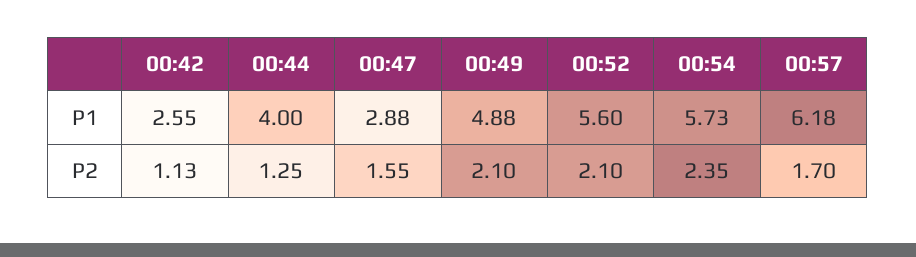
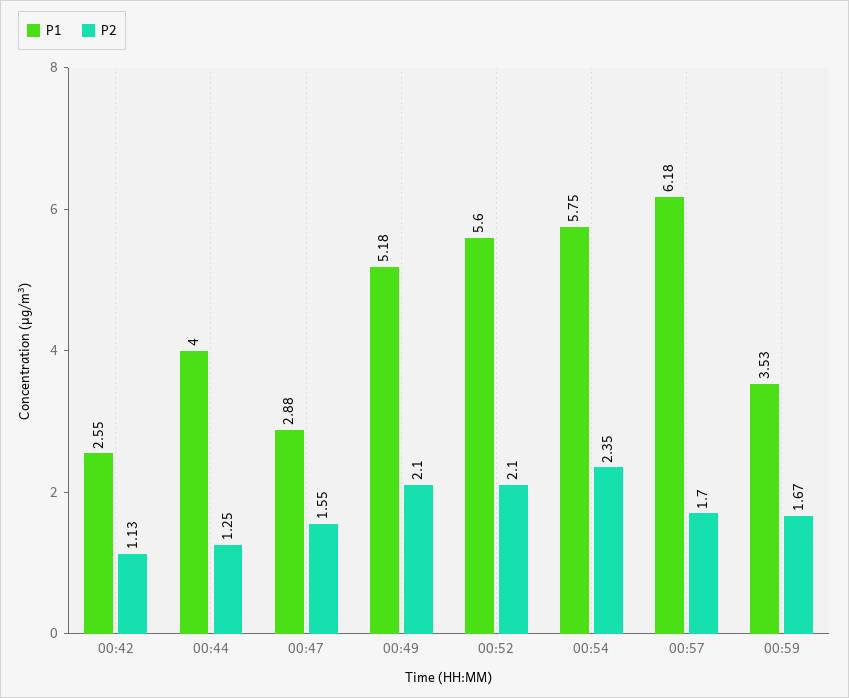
P1, 00:49: 4.88 -> 5.18
P1, 00:54: 5.73 -> 5.75
P1, 00:59: none -> 3.53
P2, 00:59: none -> 1.67

